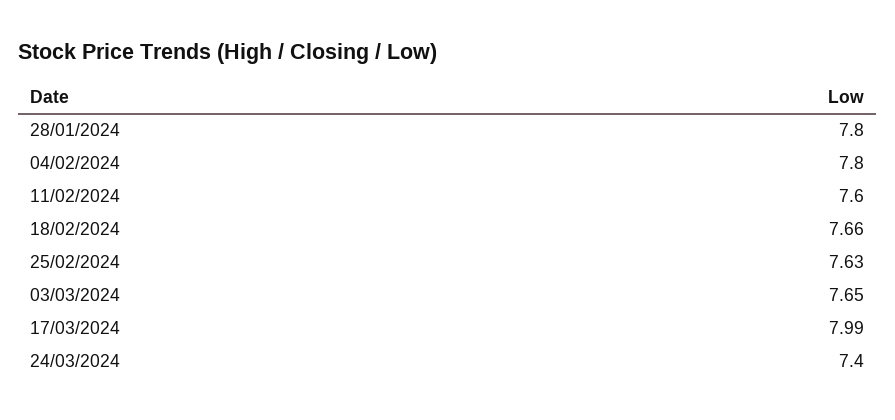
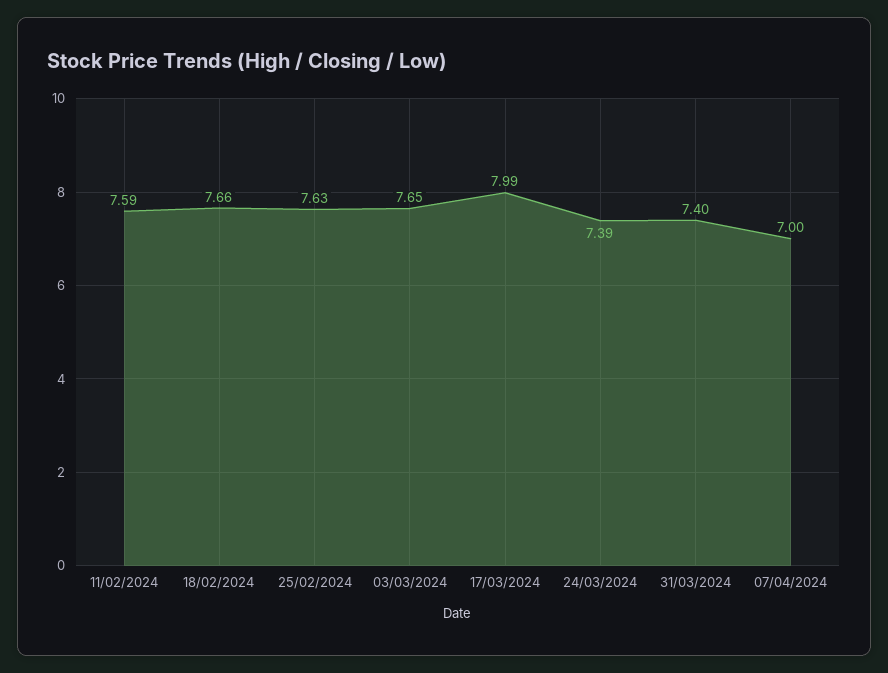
28/01/2024: 7.8 -> none
04/02/2024: 7.8 -> none
11/02/2024: 7.6 -> 7.59
24/03/2024: 7.4 -> 7.39
31/03/2024: none -> 7.4
07/04/2024: none -> 7

